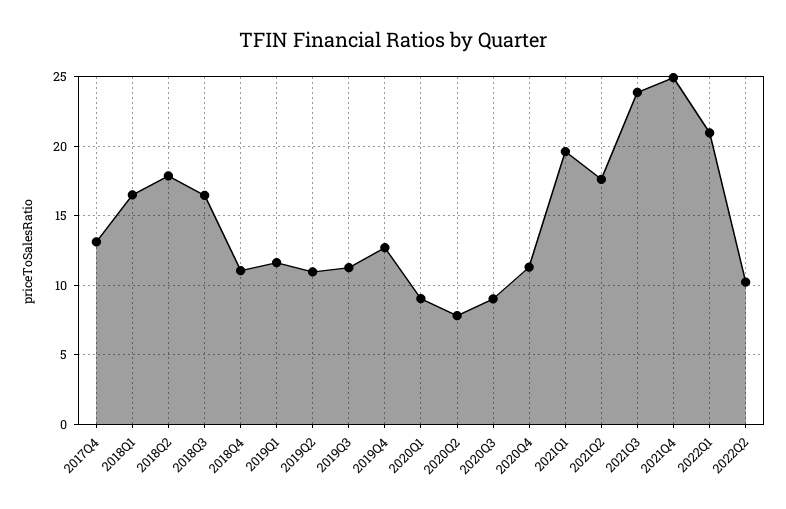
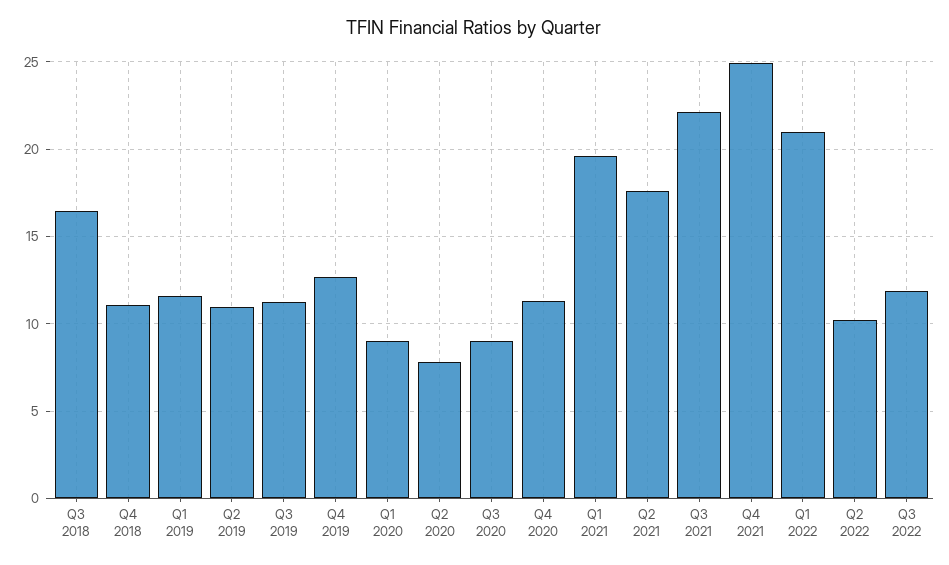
2017Q4: 13 -> none
2018Q1: 16.5 -> none
2018Q2: 18 -> none
2021Q3: 24 -> 22
Q3 2022: none -> 12

